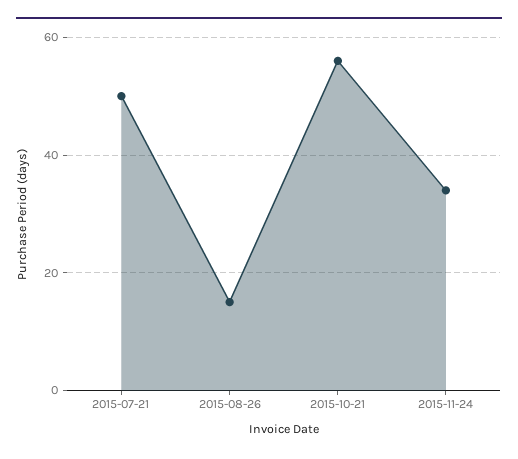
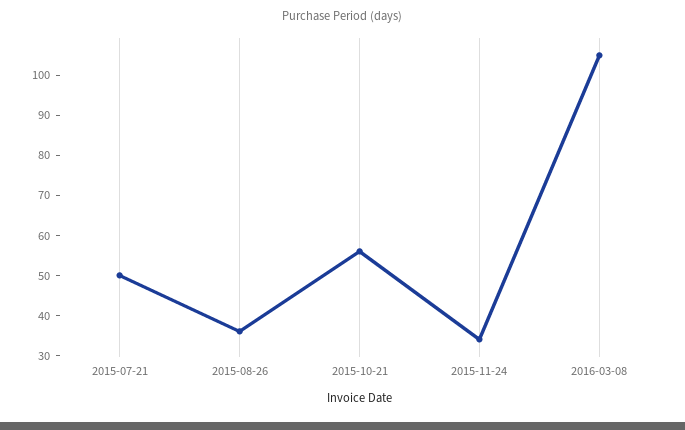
2015-08-26: 15 -> 35
2016-03-08: none -> 105

